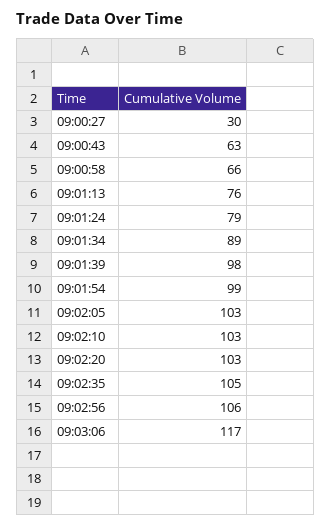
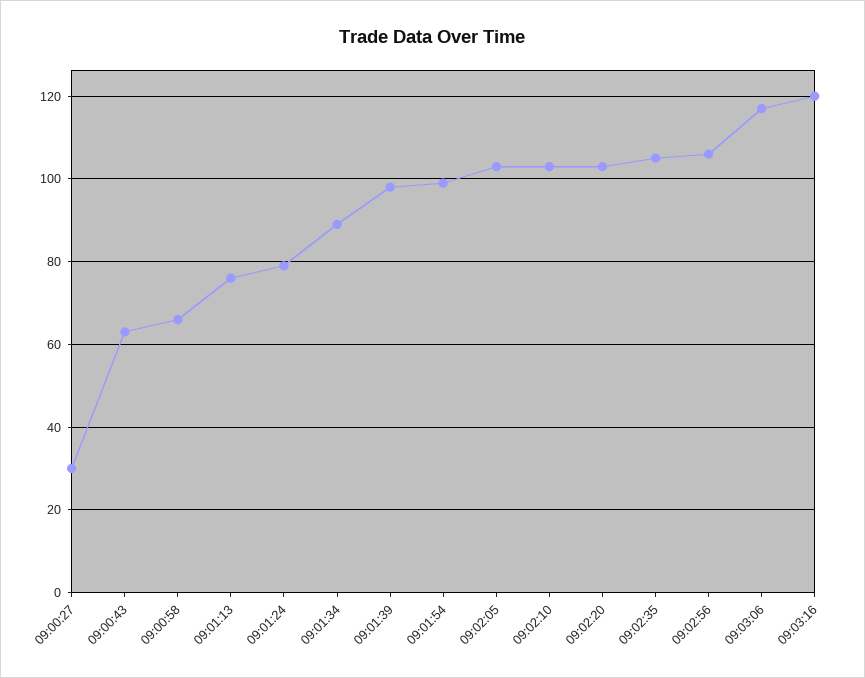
09:03:16: none -> 120

